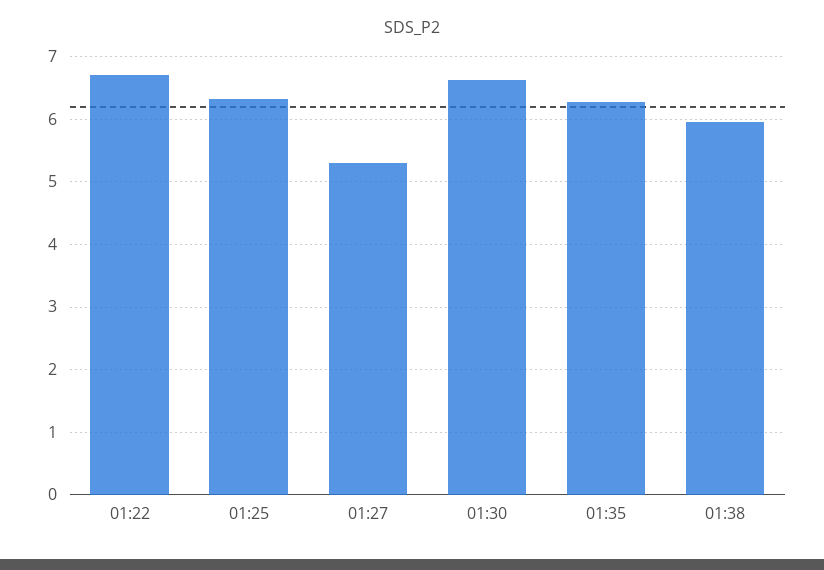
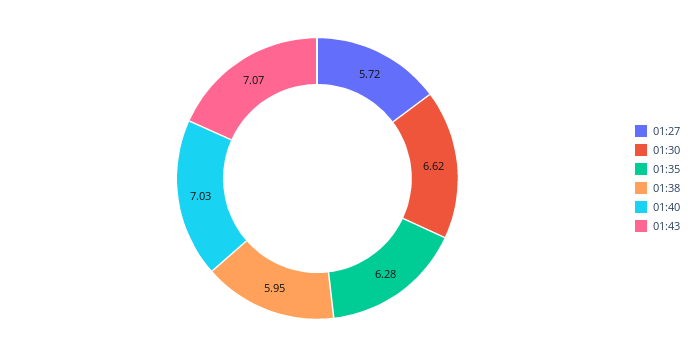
01:22: 6.7 -> none
01:25: 6.3 -> none
01:27: 5.3 -> 5.72
01:40: none -> 7.03
01:43: none -> 7.07

